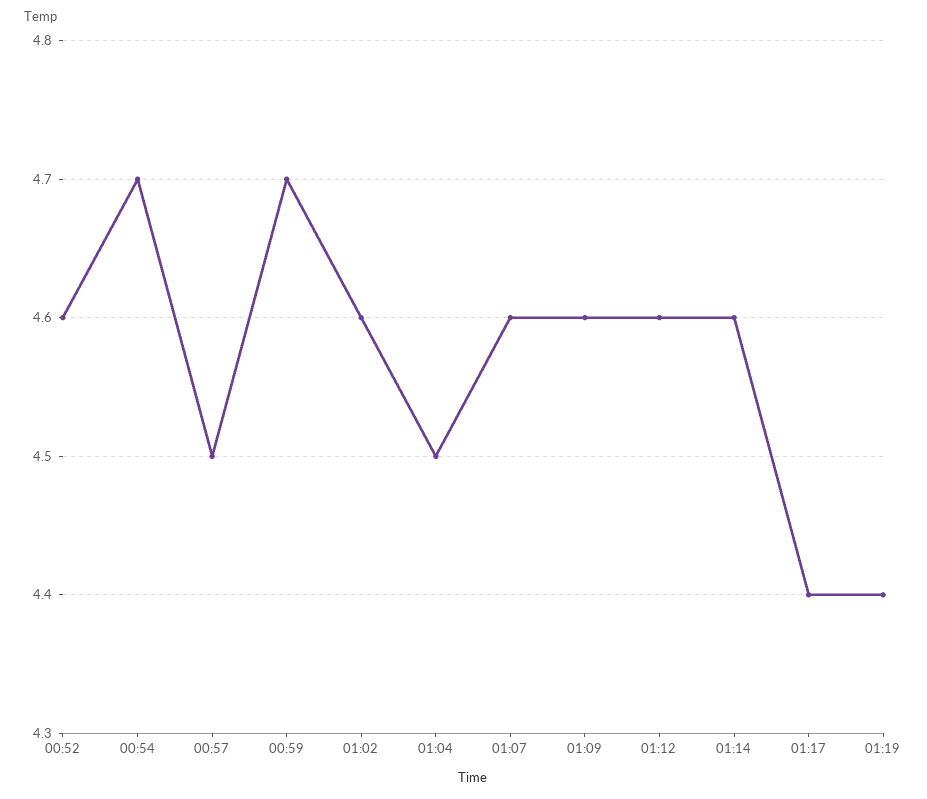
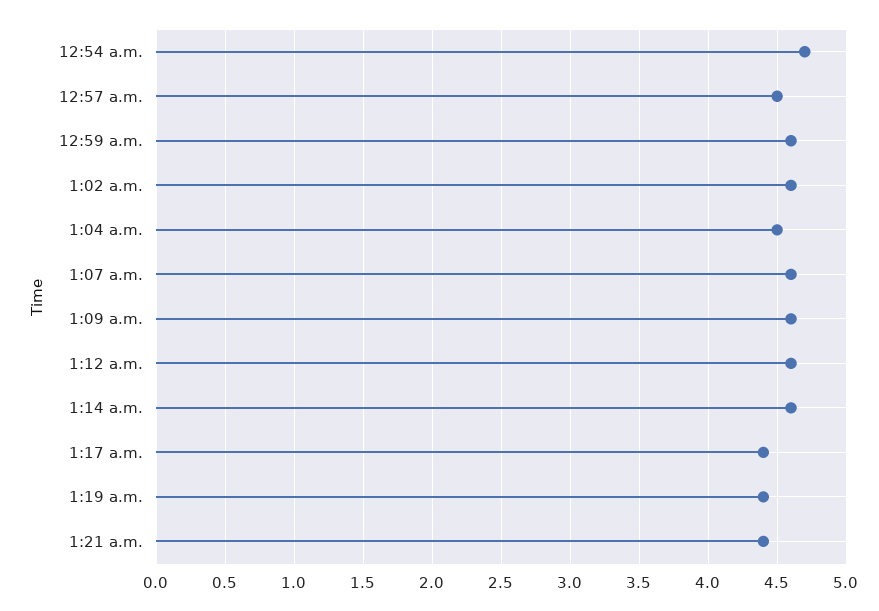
00:52: 4.6 -> none
00:59: 4.7 -> 4.6
1:21 a.m.: none -> 4.4

